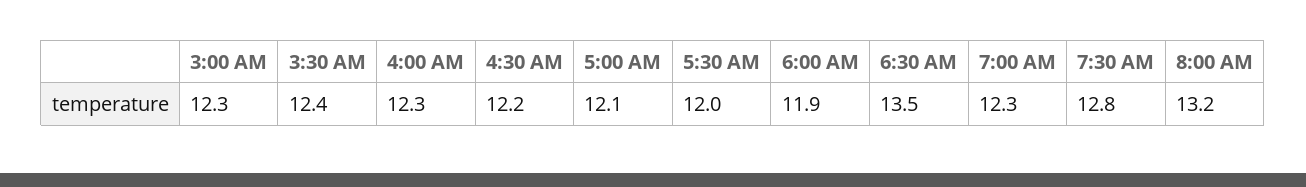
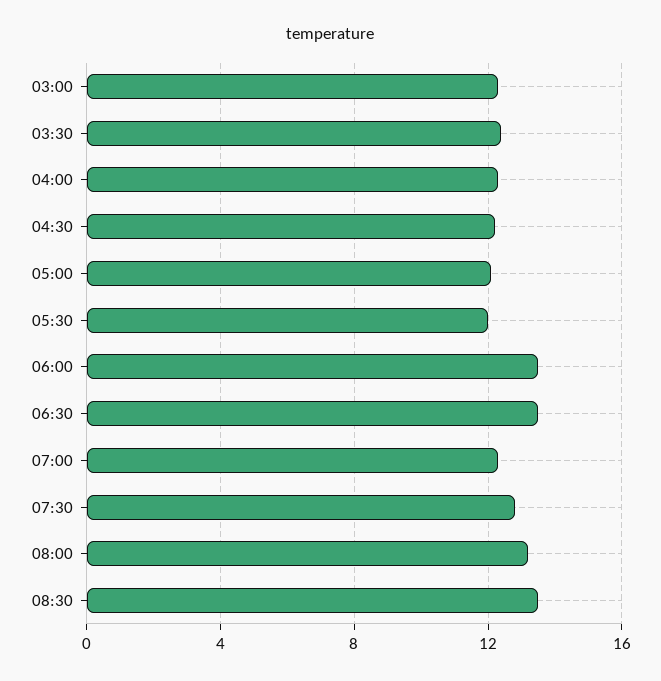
6:00 AM: 11.9 -> 13.5
08:30: none -> 13.5

